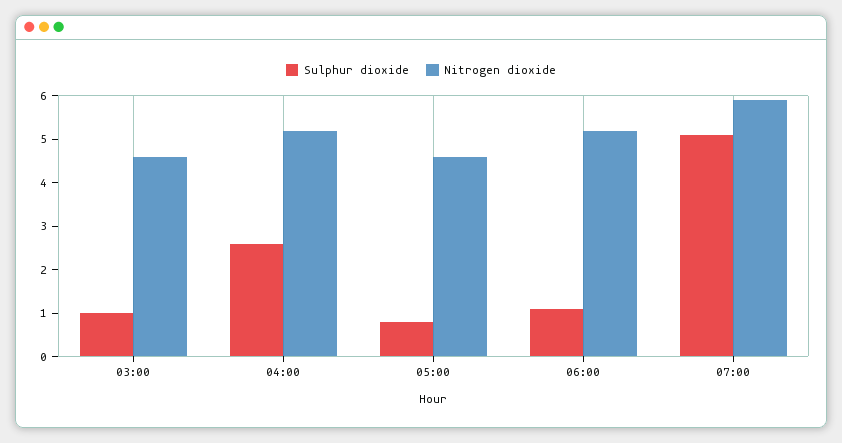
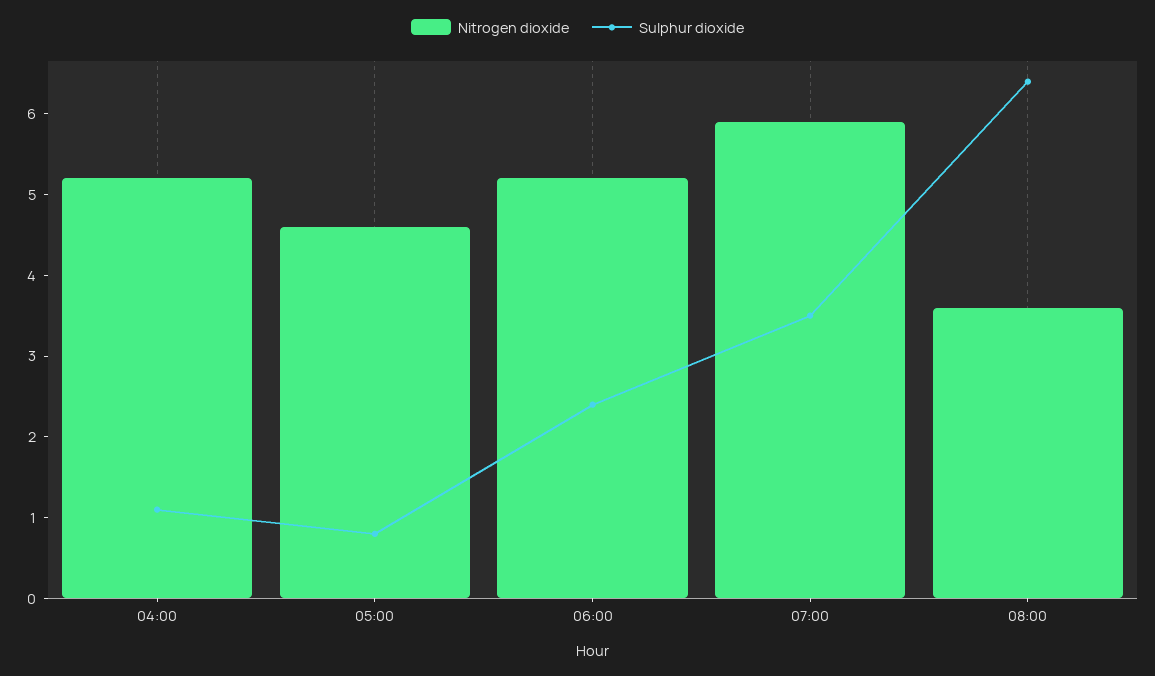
Sulphur dioxide, 03:00: 1 -> none
Nitrogen dioxide, 03:00: 4.5 -> none
Sulphur dioxide, 04:00: 2.5 -> 1.1
Sulphur dioxide, 06:00: 1 -> 2.4
Sulphur dioxide, 07:00: 5 -> 3.5
Nitrogen dioxide, 08:00: none -> 3.6
Sulphur dioxide, 08:00: none -> 6.4

